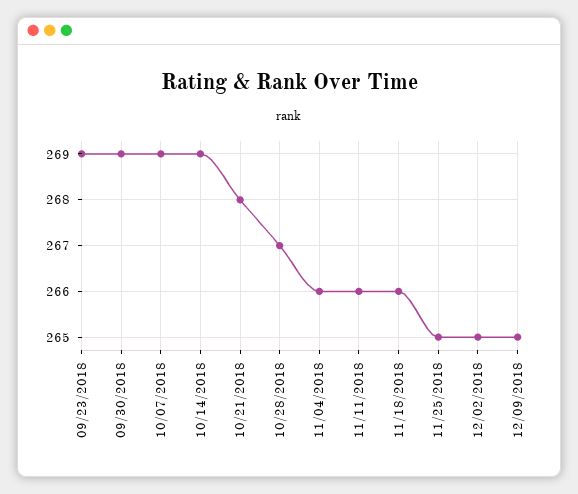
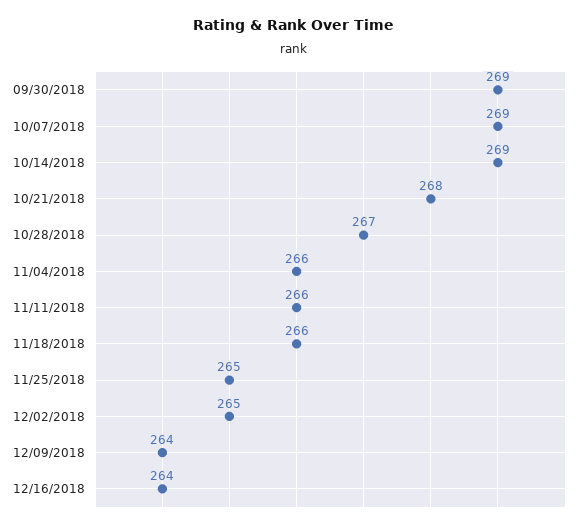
09/23/2018: 269 -> none
12/09/2018: 265 -> 264
12/16/2018: none -> 264

